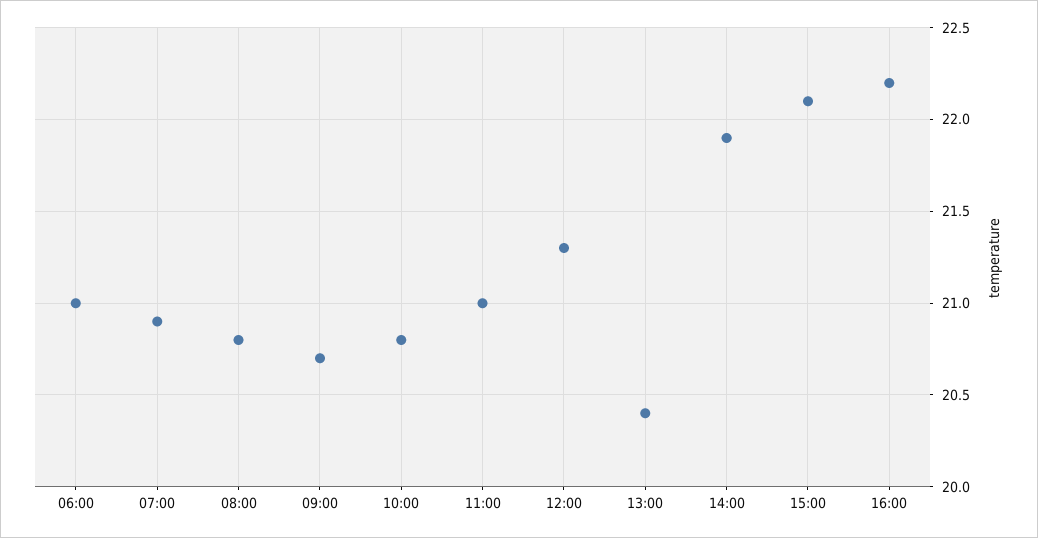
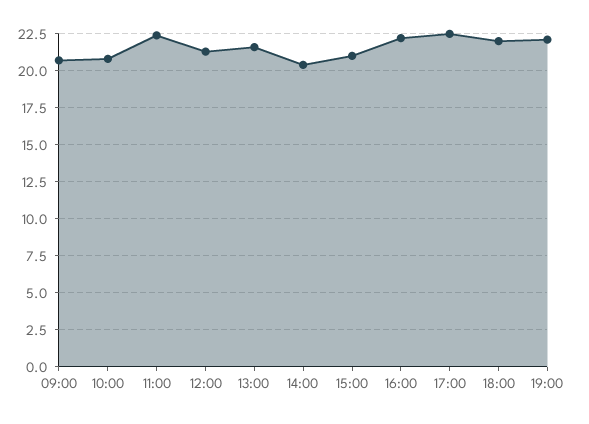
06:00: 21 -> none
07:00: 20.9 -> none
08:00: 20.8 -> none
11:00: 21 -> 22.5
13:00: 20.4 -> 21.5
14:00: 21.9 -> 20.5
15:00: 22.1 -> 21
17:00: none -> 22.5
18:00: none -> 22
19:00: none -> 22

